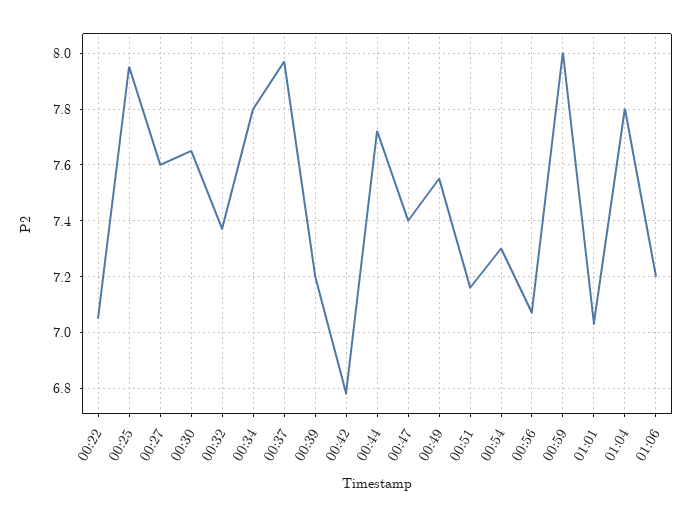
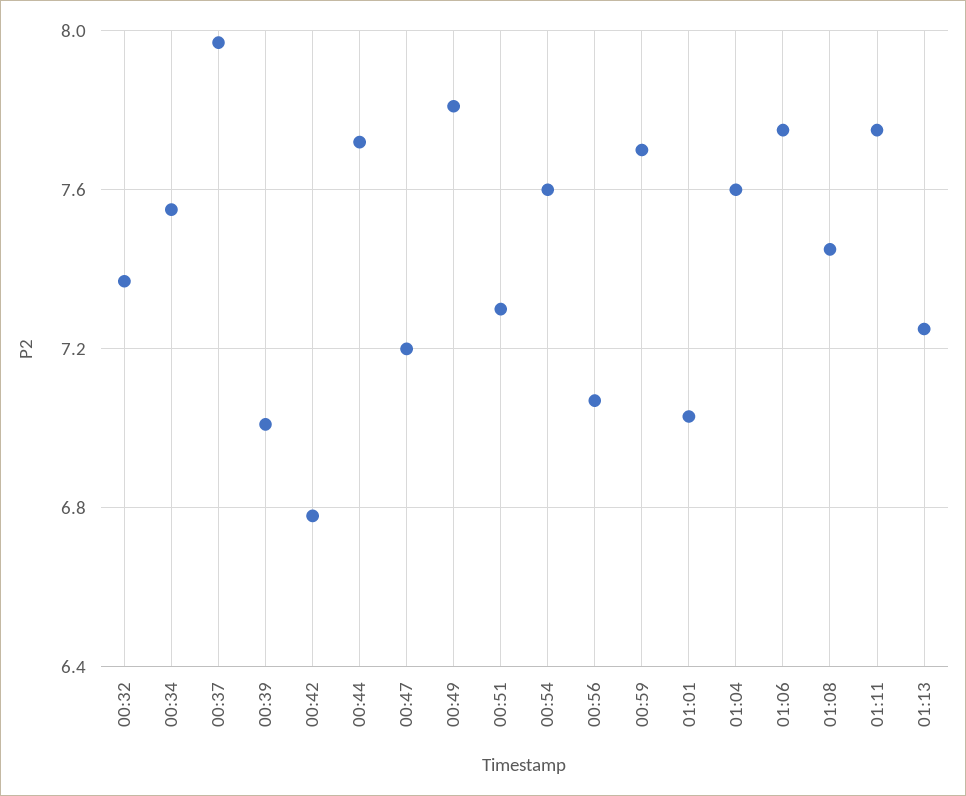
00:22: 7.05 -> none
00:25: 7.95 -> none
00:27: 7.6 -> none
00:30: 7.65 -> none
00:34: 7.8 -> 7.55
00:39: 7.2 -> 7
00:47: 7.4 -> 7.2
00:49: 7.55 -> 7.8
00:51: 7.15 -> 7.3
00:54: 7.3 -> 7.6
00:59: 8 -> 7.7
01:04: 7.8 -> 7.6
01:06: 7.2 -> 7.75
01:08: none -> 7.45
01:11: none -> 7.75
01:13: none -> 7.25

